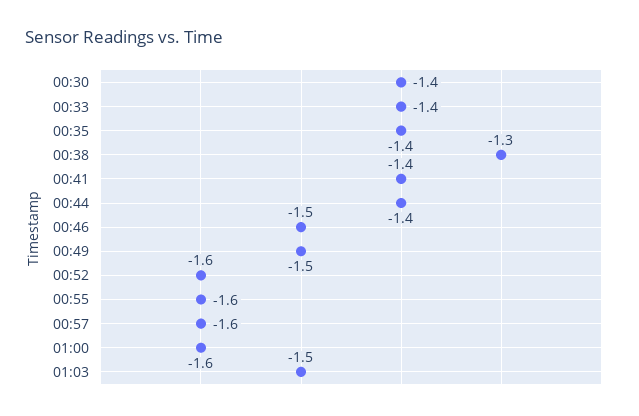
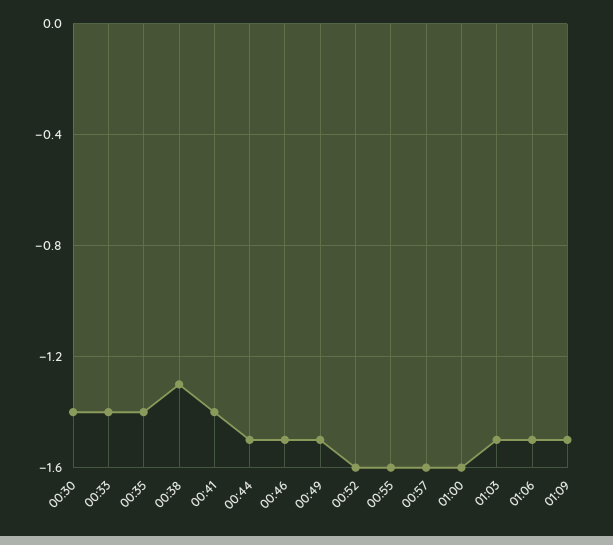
00:44: -1.4 -> -1.5
01:06: none -> -1.5
01:09: none -> -1.5

